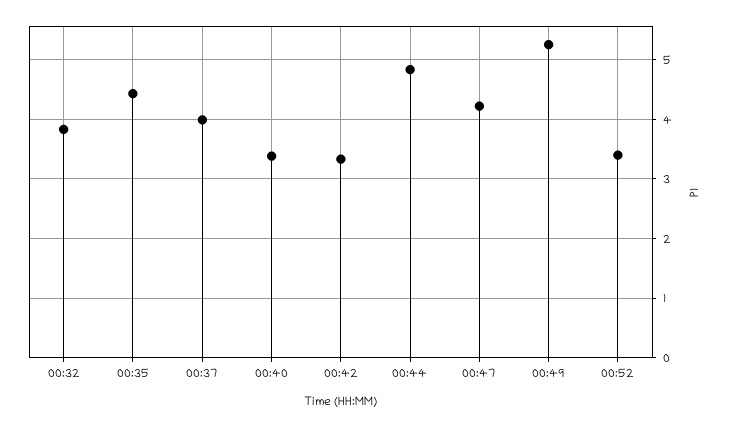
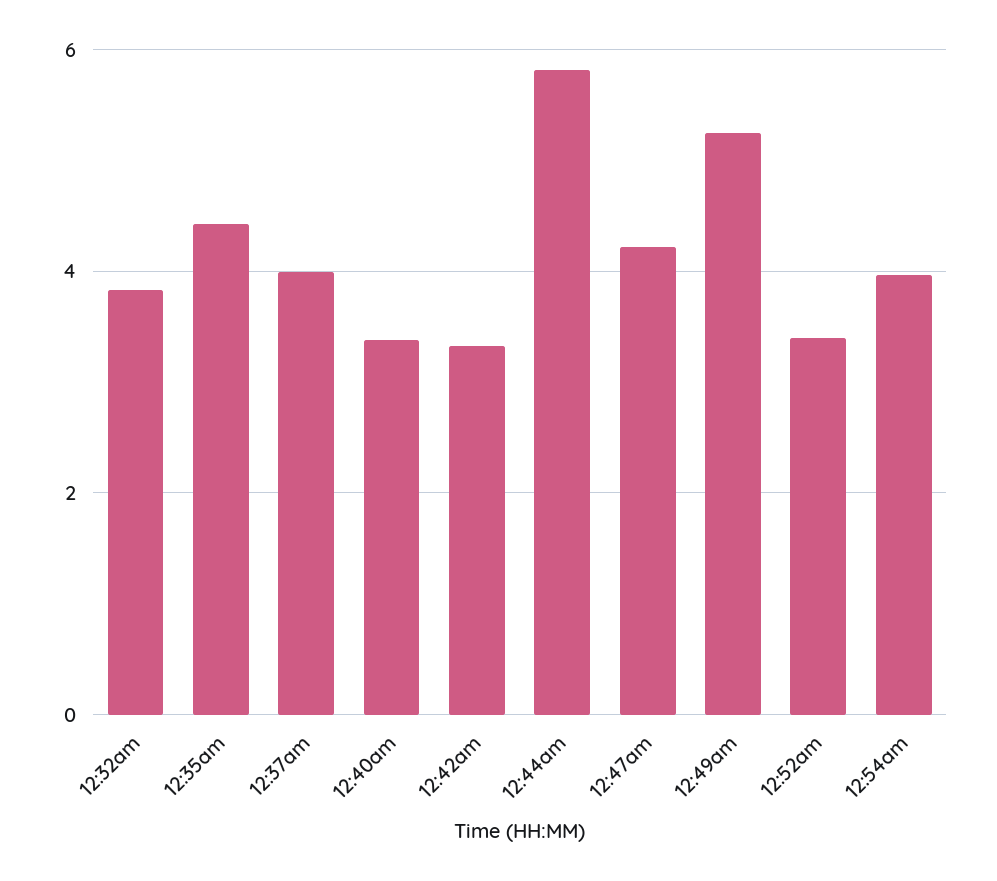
00:44: 4.8 -> 5.8
12:54am: none -> 4

